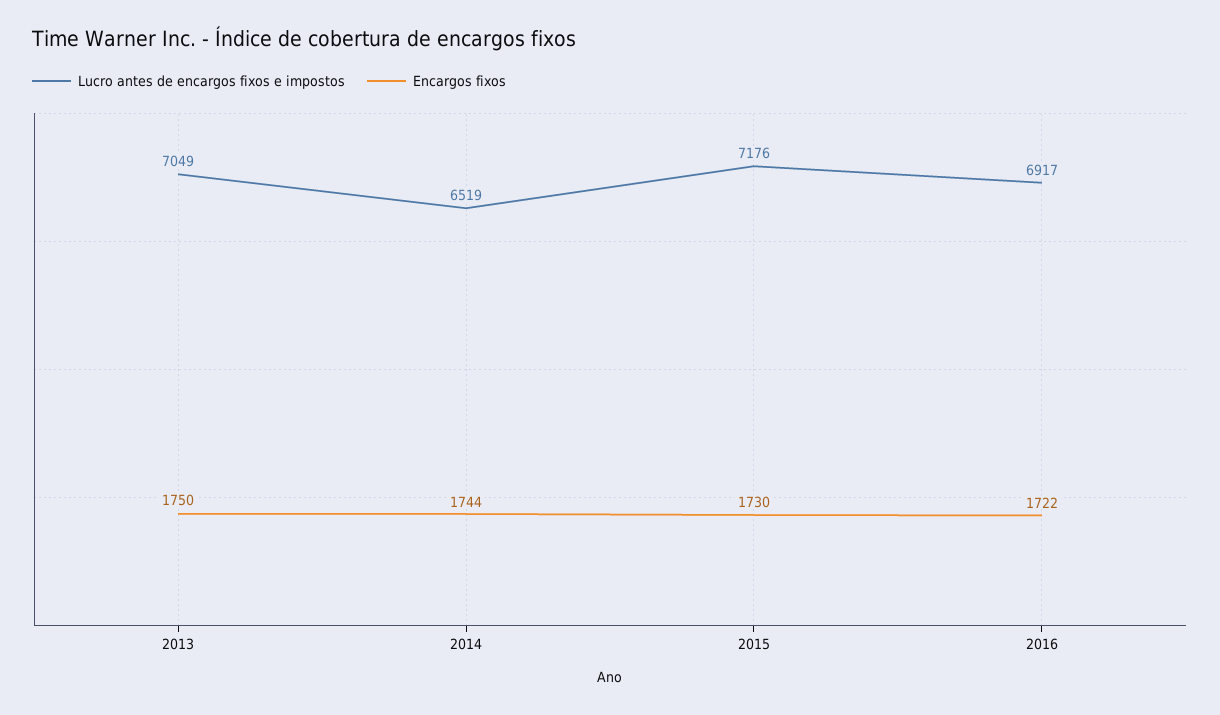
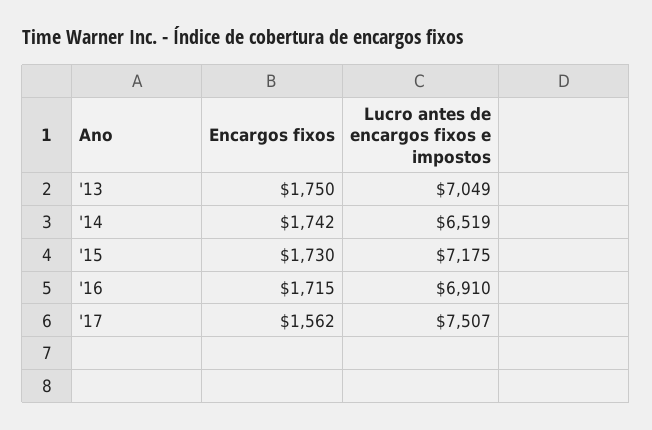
Encargos fixos, 2014: 1744 -> 1742
Lucro antes de encargos fixos e impostos, 2015: 7176 -> 7175
Lucro antes de encargos fixos e impostos, 2016: 6917 -> 6910
Encargos fixos, 2016: 1722 -> 1715
Encargos fixos, '17: none -> 1562
Lucro antes de encargos fixos e impostos, '17: none -> 7507

